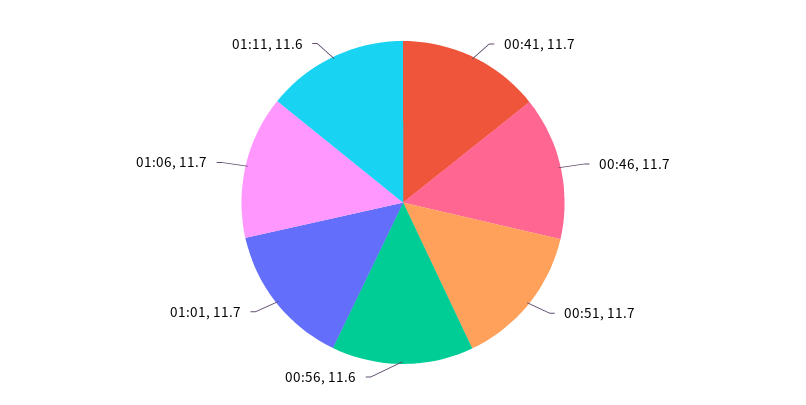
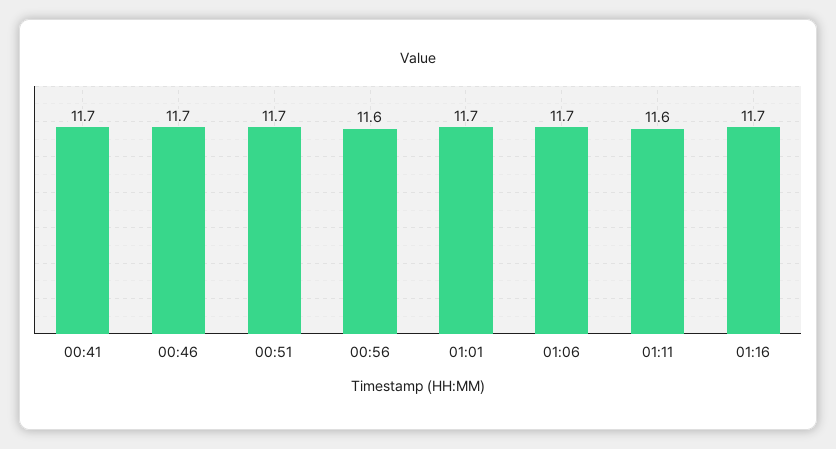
01:16: none -> 11.7

